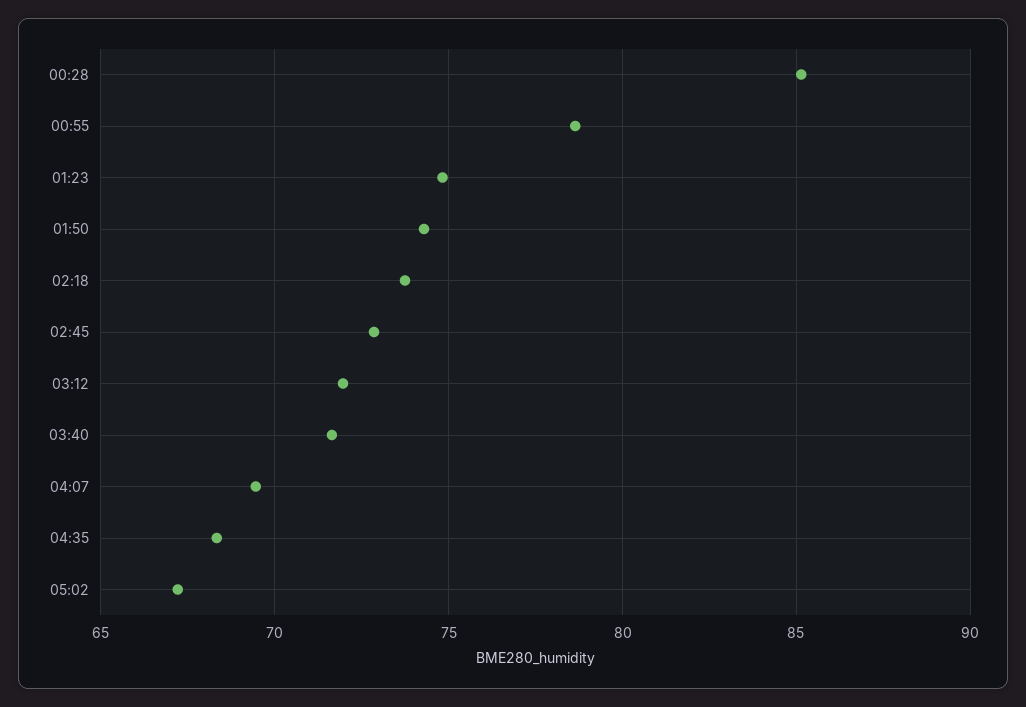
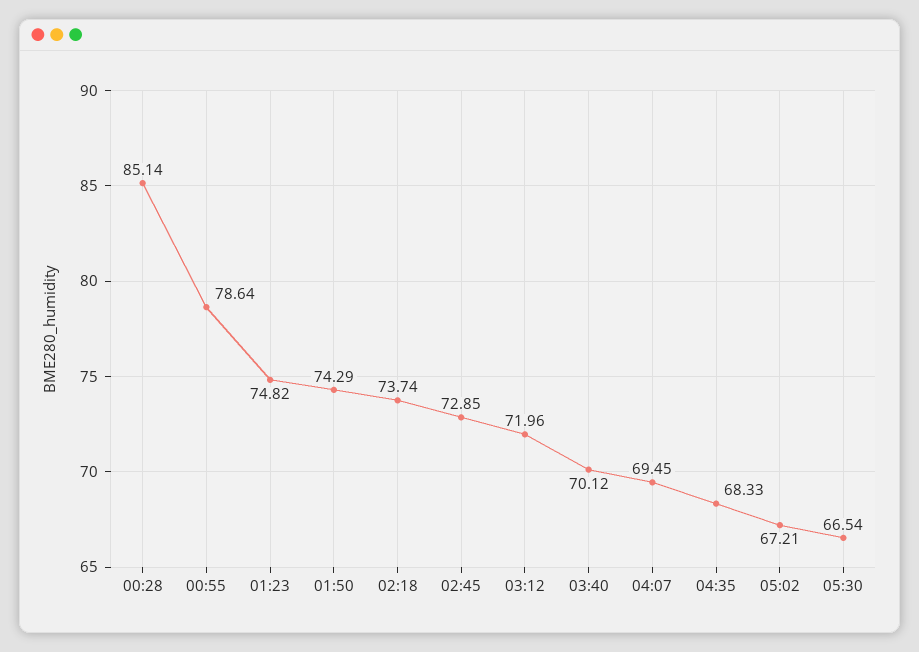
03:40: 71.5 -> 70.12
05:30: none -> 66.54

